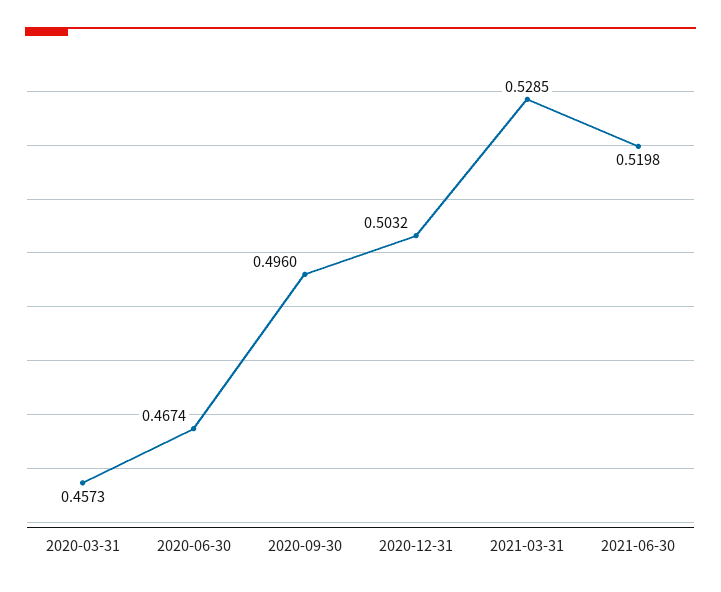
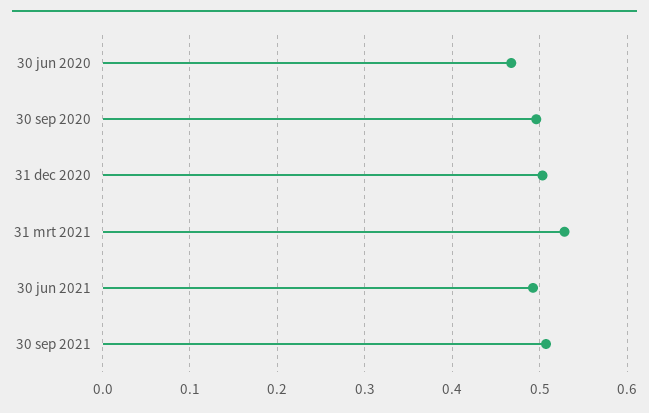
2020-03-31: 0.4573 -> none
2021-06-30: 0.5198 -> 0.49
30 sep 2021: none -> 0.51

